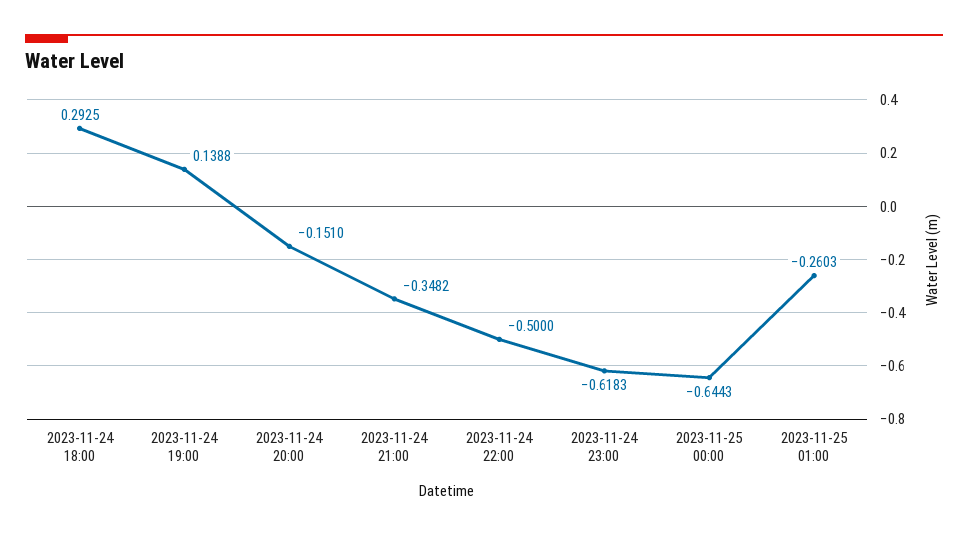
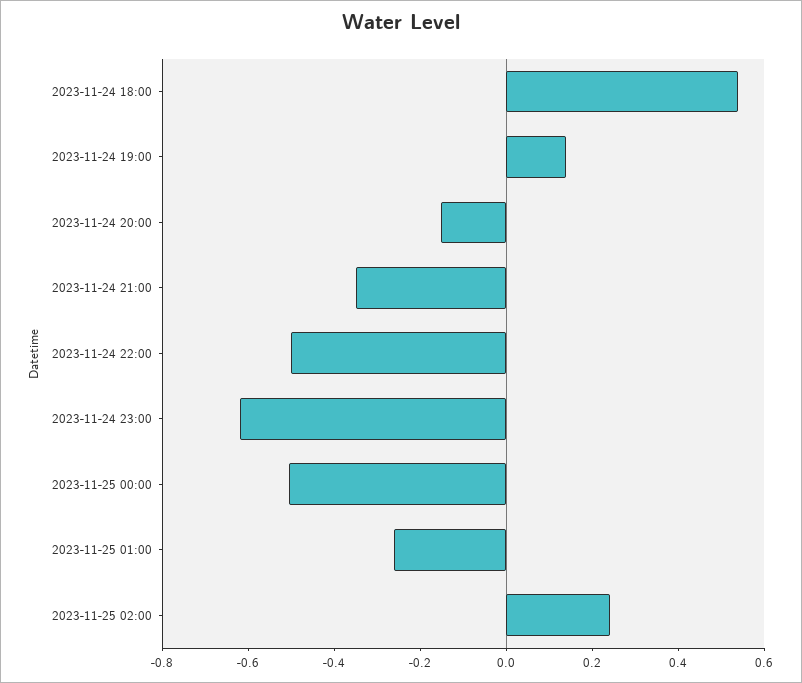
2023-11-24 18:00: 0.2925 -> 0.55
2023-11-25 00:00: -0.6443 -> -0.5
2023-11-25 02:00: none -> 0.25

